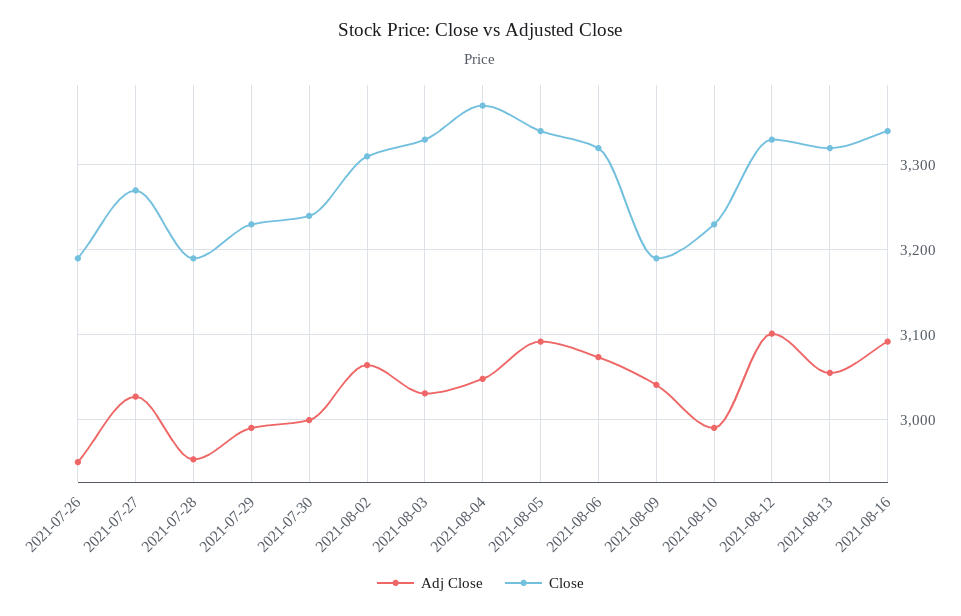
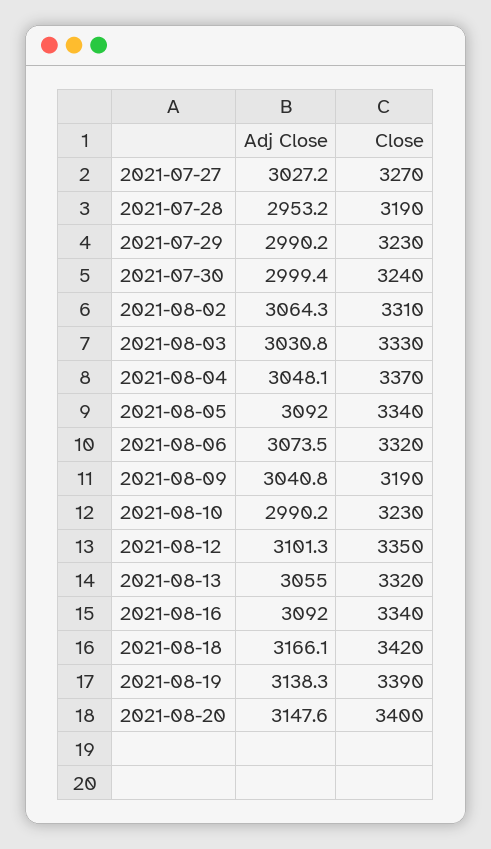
Adj Close, 2021-07-26: 2950 -> none
Close, 2021-07-26: 3190 -> none
Close, 2021-08-12: 3330 -> 3350
Adj Close, 2021-08-18: none -> 3166.1
Close, 2021-08-18: none -> 3420
Adj Close, 2021-08-19: none -> 3138.3
Close, 2021-08-19: none -> 3390
Adj Close, 2021-08-20: none -> 3147.6
Close, 2021-08-20: none -> 3400

